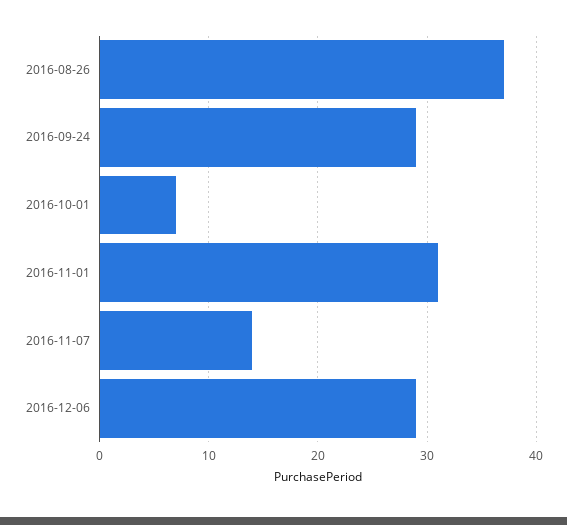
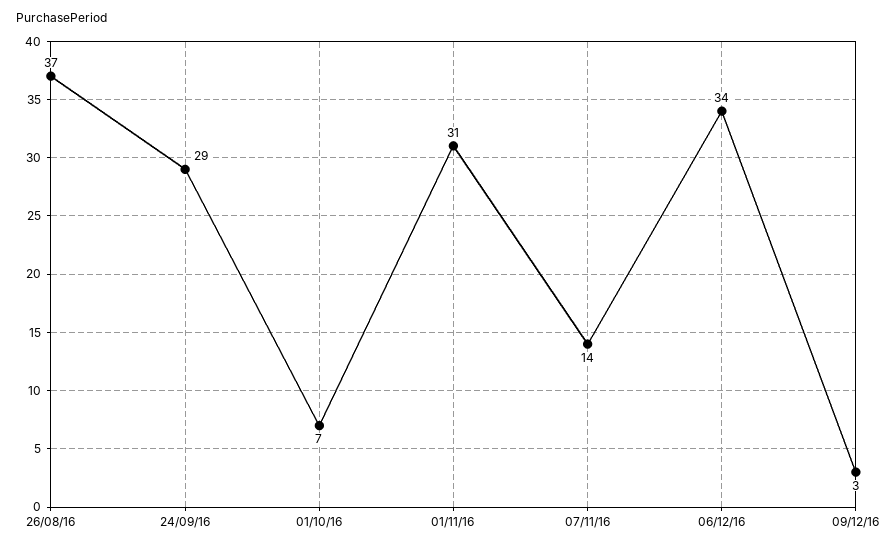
2016-12-06: 29 -> 34
09/12/16: none -> 3

